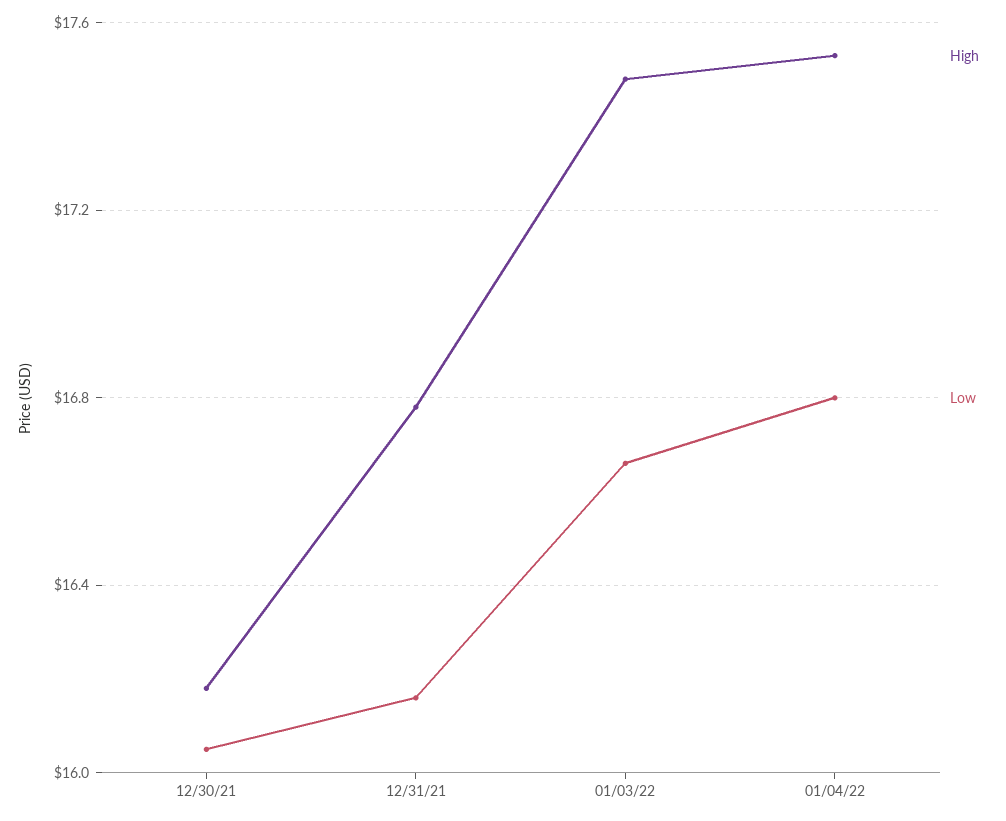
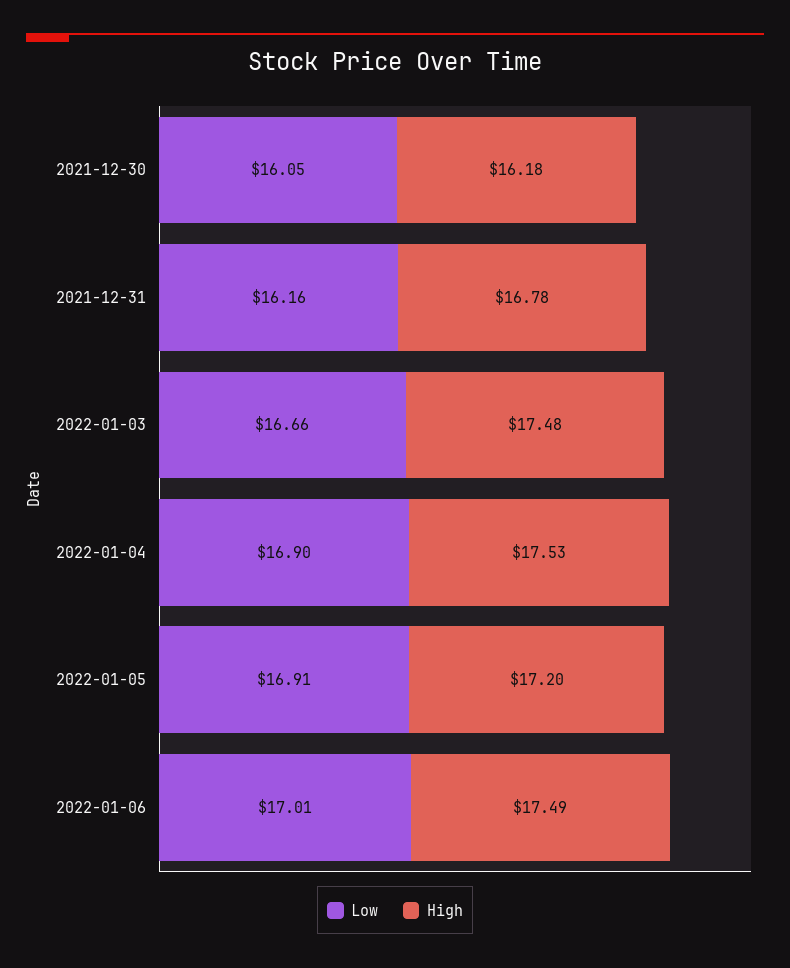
Low, 01/04/22: 16.8 -> 16.9
Low, 2022-01-05: none -> 16.91
High, 2022-01-05: none -> 17.2
Low, 2022-01-06: none -> 17.01
High, 2022-01-06: none -> 17.49

